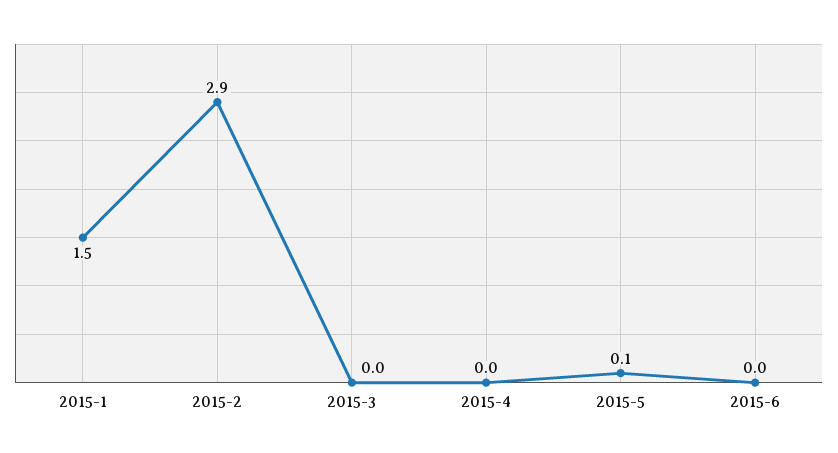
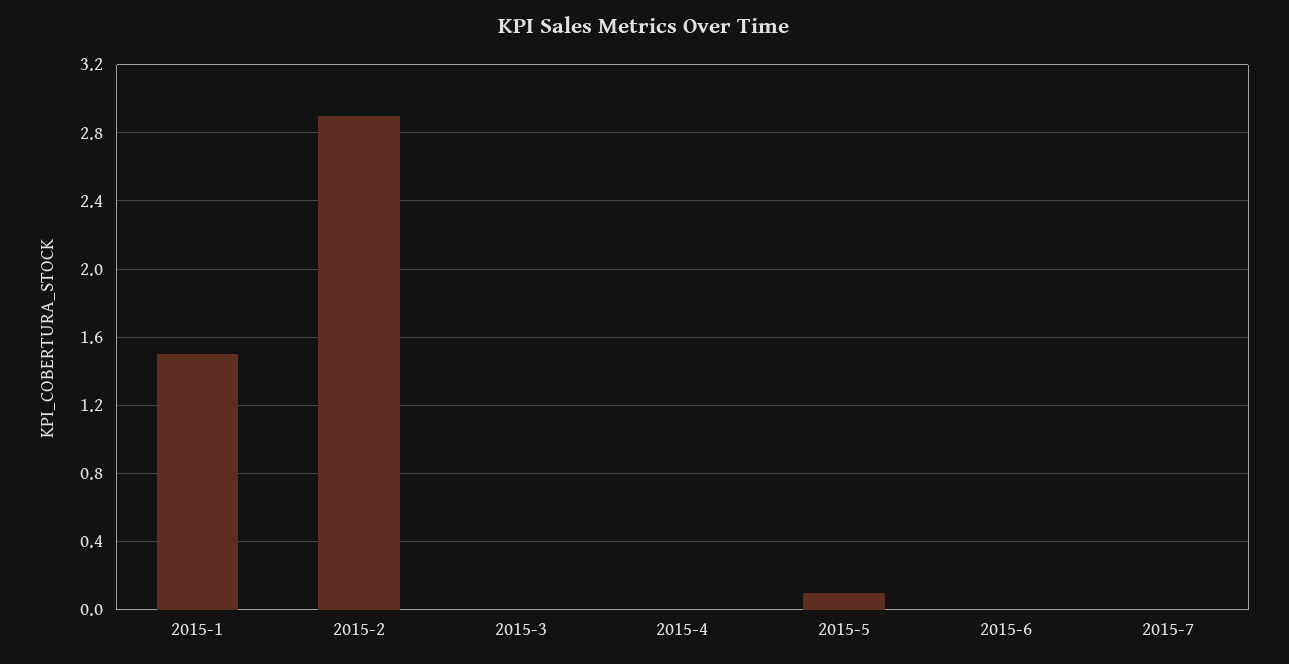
2015-7: none -> 0

